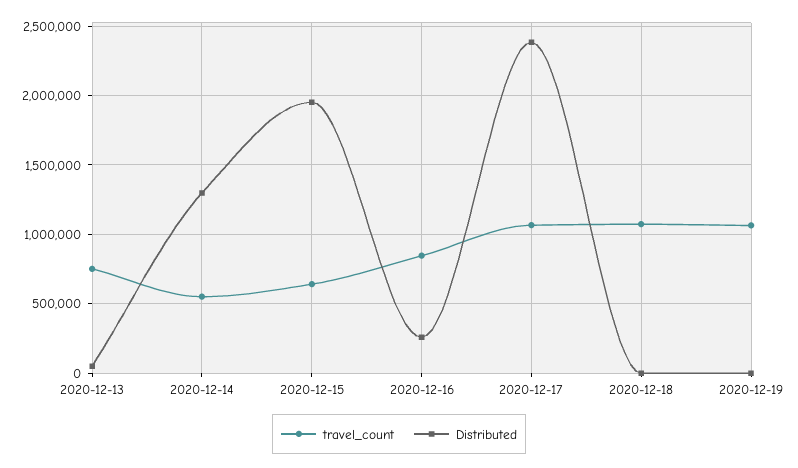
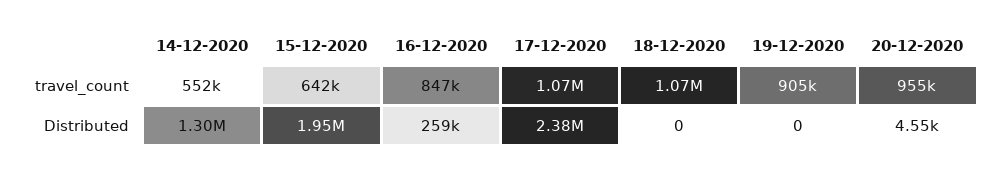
travel_count, 2020-12-13: 750000 -> none
Distributed, 2020-12-13: 50000 -> none
travel_count, 2020-12-19: 1050000 -> 905000
travel_count, 20-12-2020: none -> 955000
Distributed, 20-12-2020: none -> 4550

